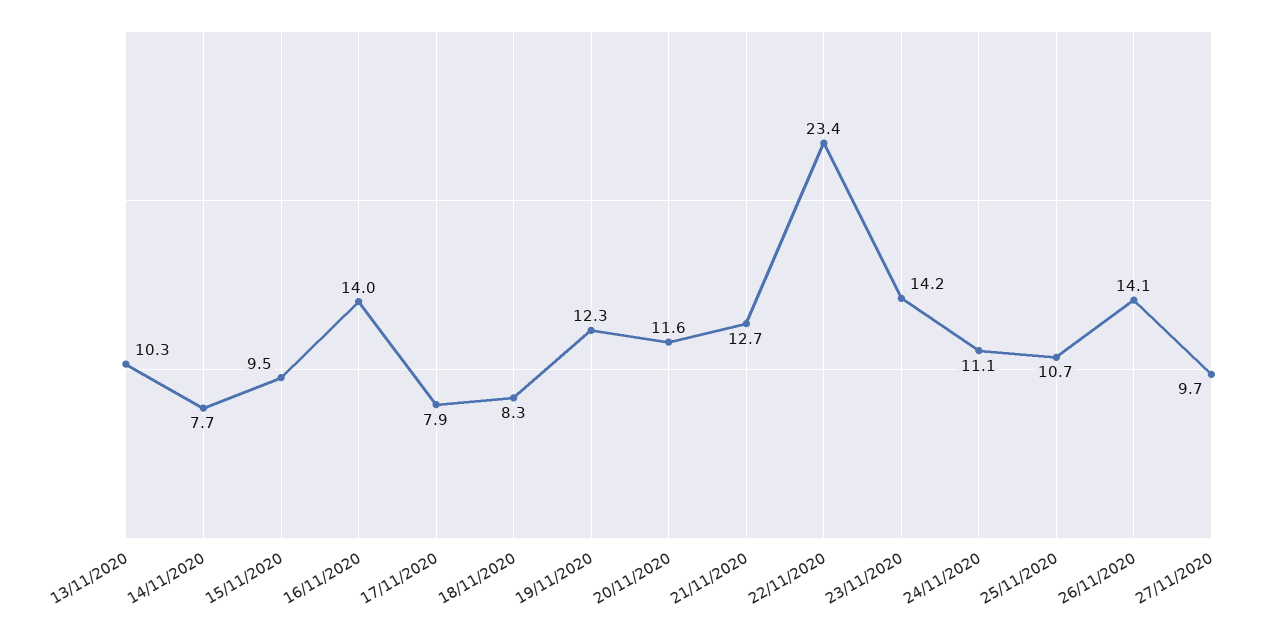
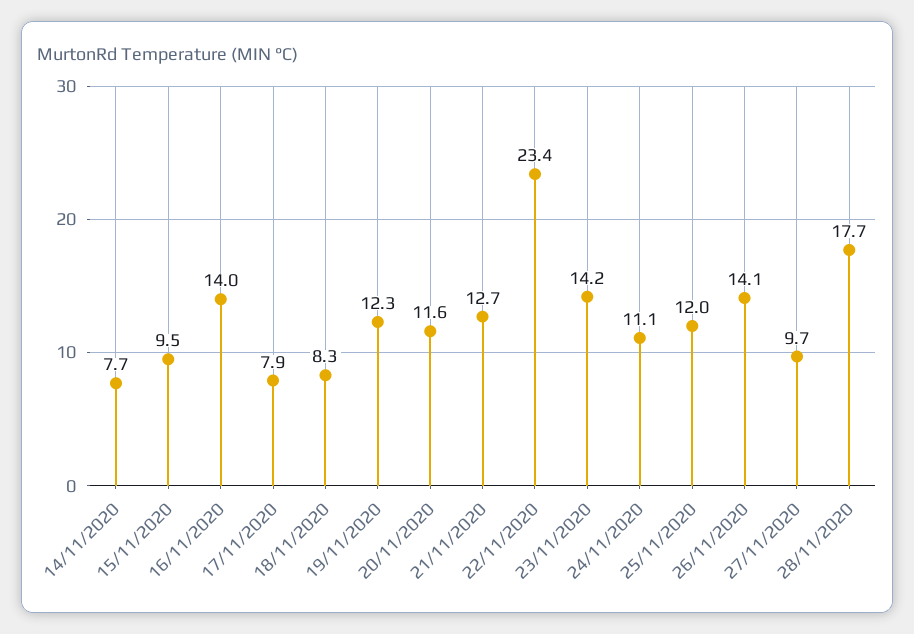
13/11/2020: 10.3 -> none
25/11/2020: 10.7 -> 12
28/11/2020: none -> 17.7

